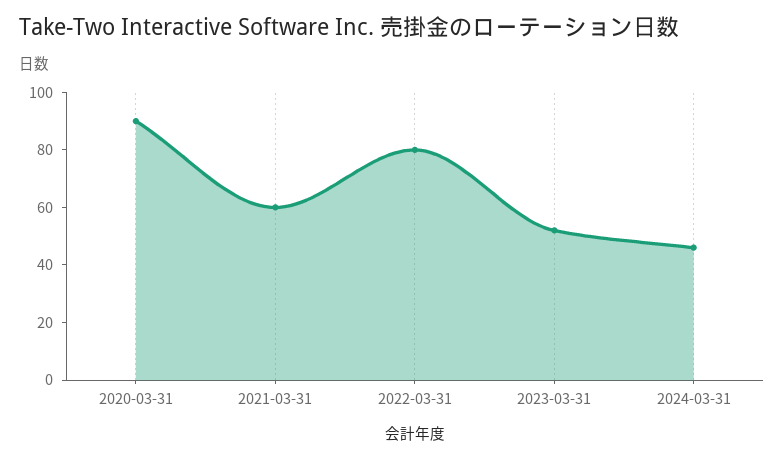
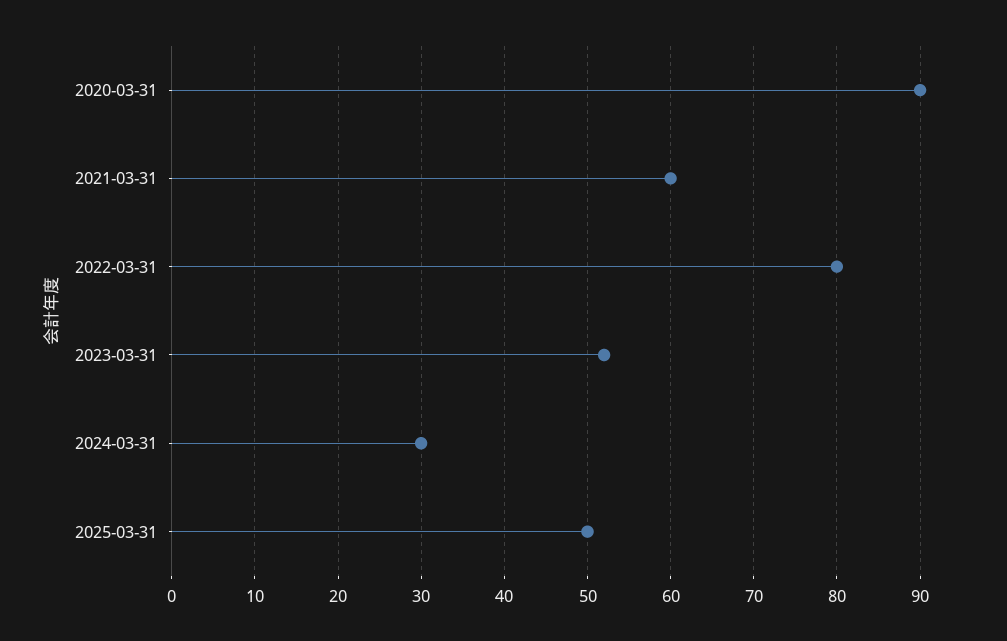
2024-03-31: 45 -> 30
2025-03-31: none -> 50

